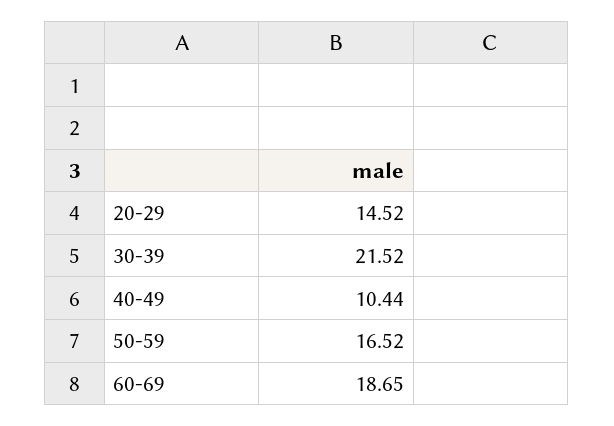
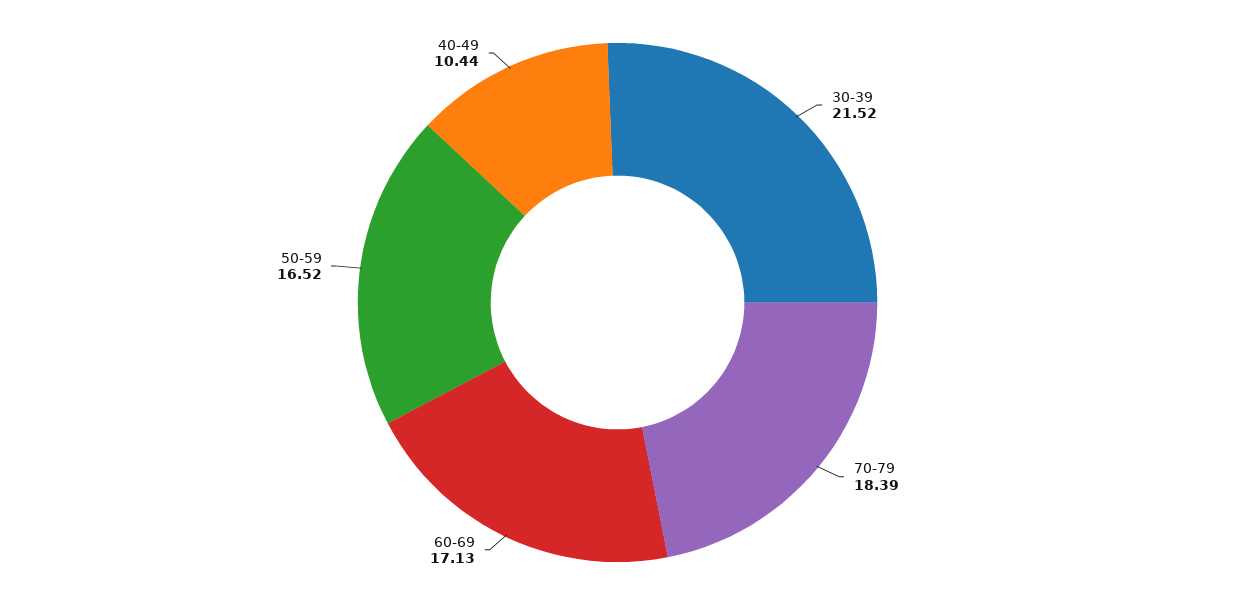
20-29: 14.52 -> none
60-69: 18.65 -> 17.13
70-79: none -> 18.39

